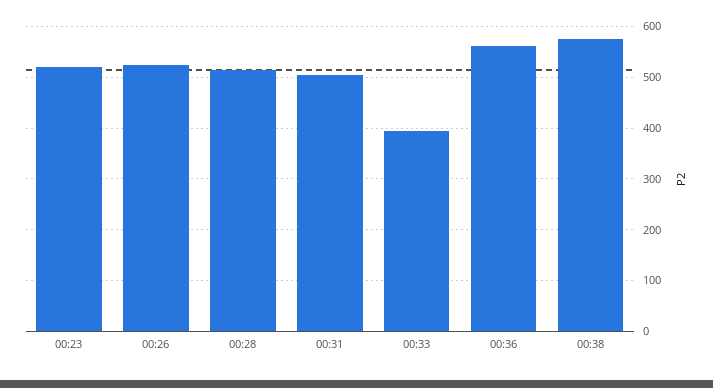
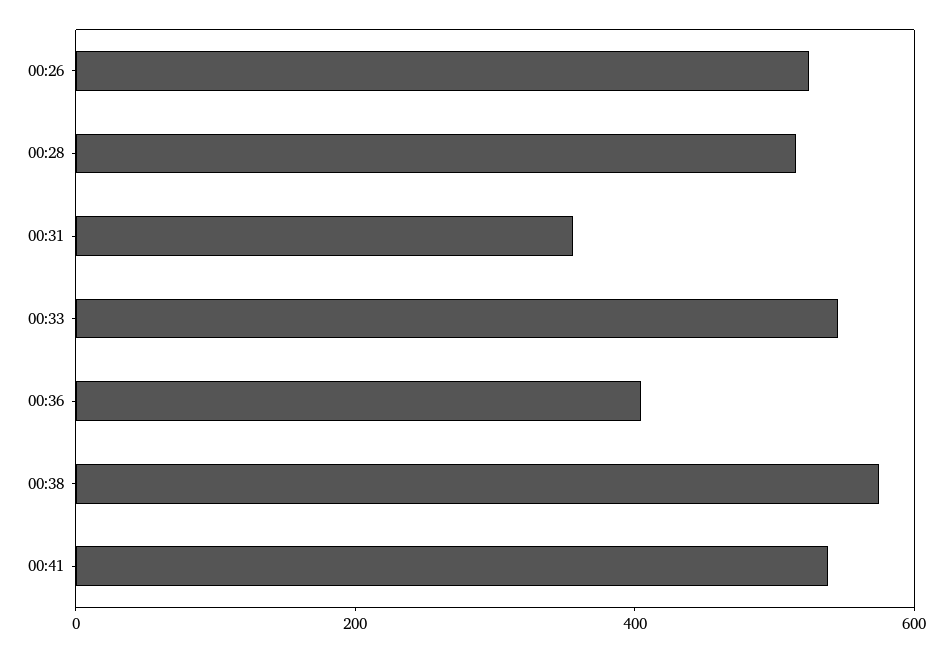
00:23: 520 -> none
00:31: 500 -> 350
00:33: 400 -> 550
00:36: 560 -> 400
00:41: none -> 550

